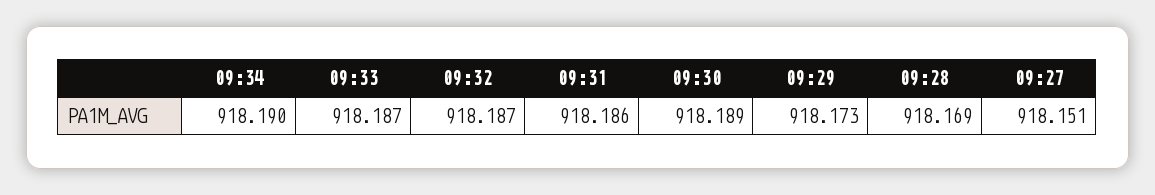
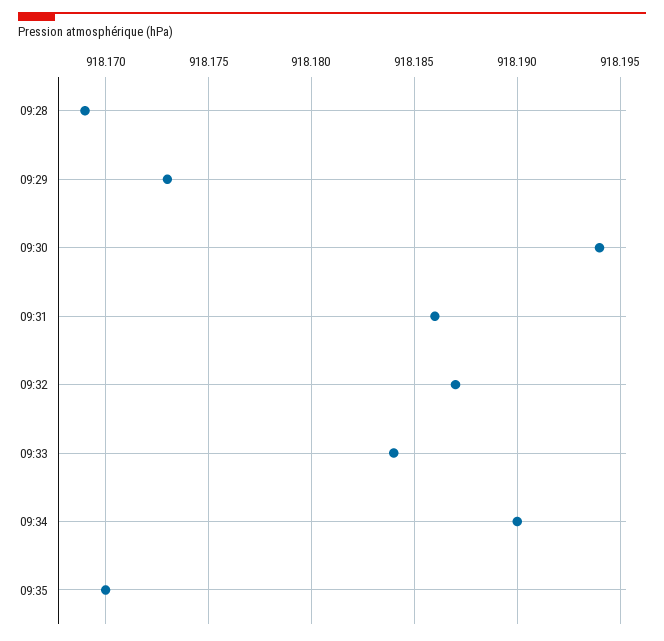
09:33: 918.187 -> 918.184
09:30: 918.189 -> 918.194
09:27: 918.151 -> none
09:35: none -> 918.17

